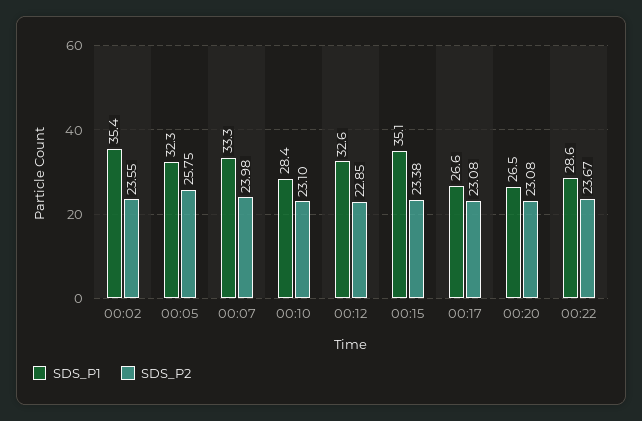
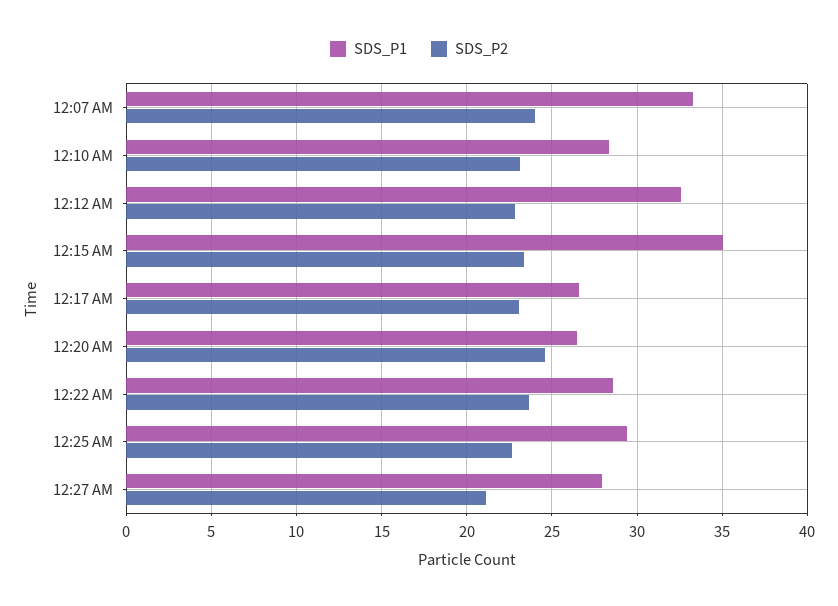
SDS_P1, 00:02: 35.4 -> none
SDS_P2, 00:02: 23.55 -> none
SDS_P1, 00:05: 32.3 -> none
SDS_P2, 00:05: 25.75 -> none
SDS_P2, 00:20: 23.08 -> 24.5
SDS_P1, 12:25 AM: none -> 29.5
SDS_P2, 12:25 AM: none -> 22.5
SDS_P1, 12:27 AM: none -> 28
SDS_P2, 12:27 AM: none -> 21

